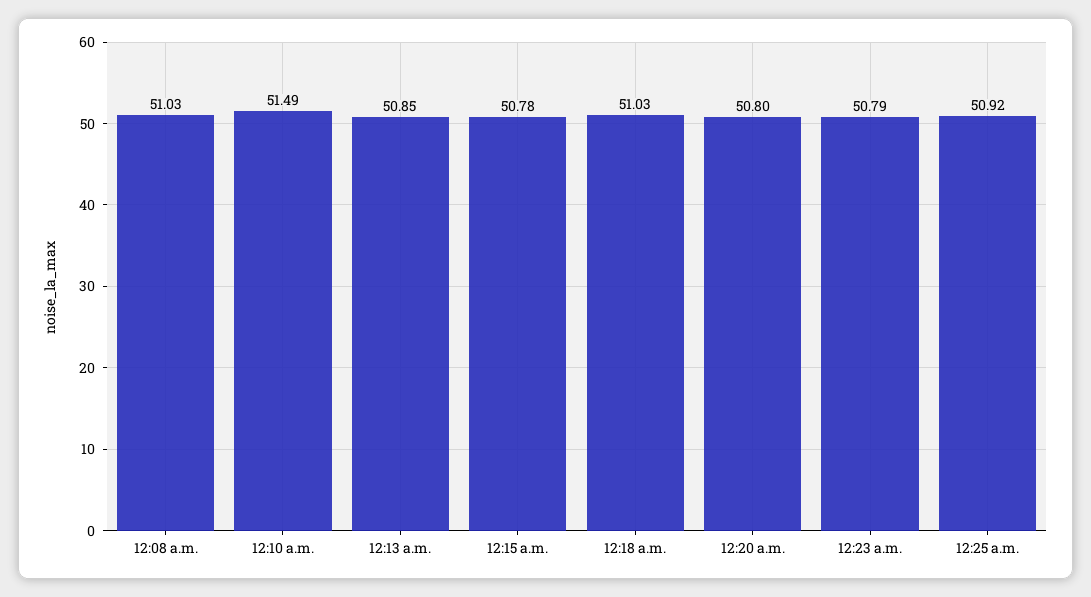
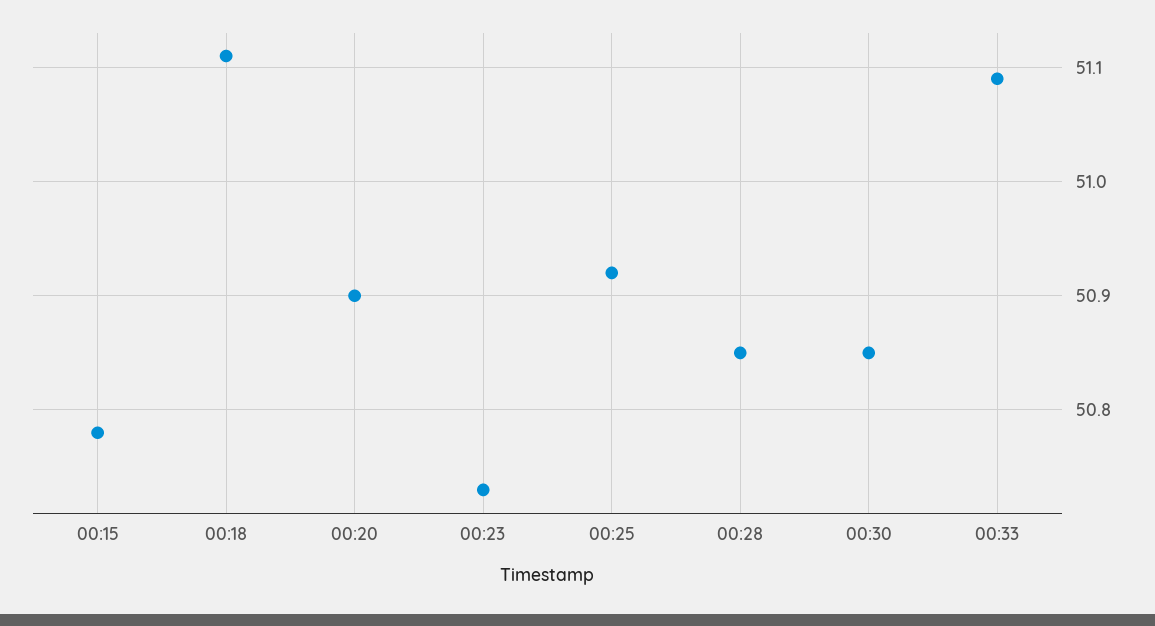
12:08 a.m.: 51.03 -> none
12:10 a.m.: 51.49 -> none
12:13 a.m.: 50.85 -> none
12:18 a.m.: 51.03 -> 51.11
12:20 a.m.: 50.8 -> 50.9
12:23 a.m.: 50.79 -> 50.73
00:28: none -> 50.85
00:30: none -> 50.85
00:33: none -> 51.09

